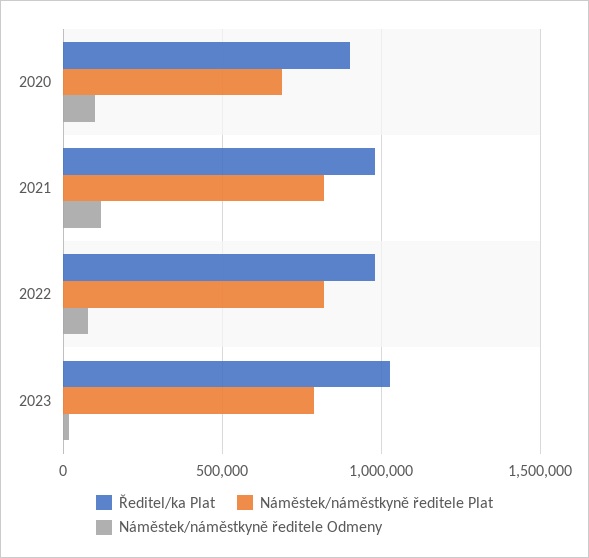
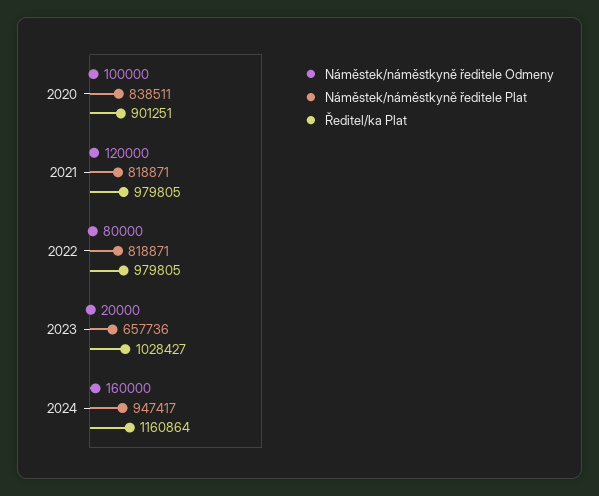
Náměstek/náměstkyně ředitele Plat, 2020: 700000 -> 838511
Náměstek/náměstkyně ředitele Plat, 2023: 800000 -> 657736
Náměstek/náměstkyně ředitele Odmeny, 2024: none -> 160000
Náměstek/náměstkyně ředitele Plat, 2024: none -> 947417
Ředitel/ka Plat, 2024: none -> 1160864

